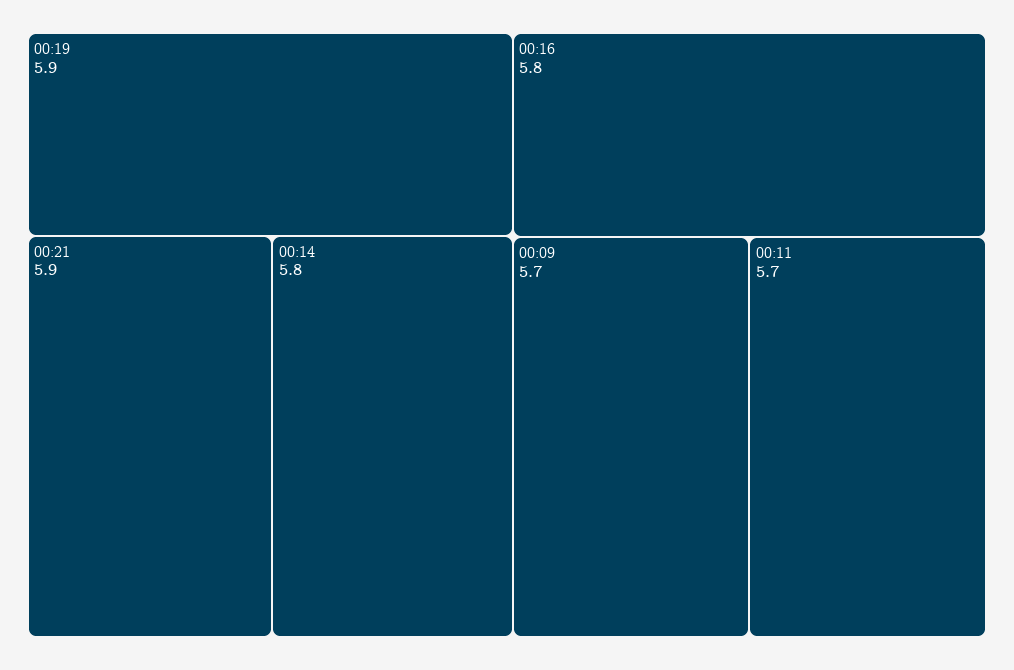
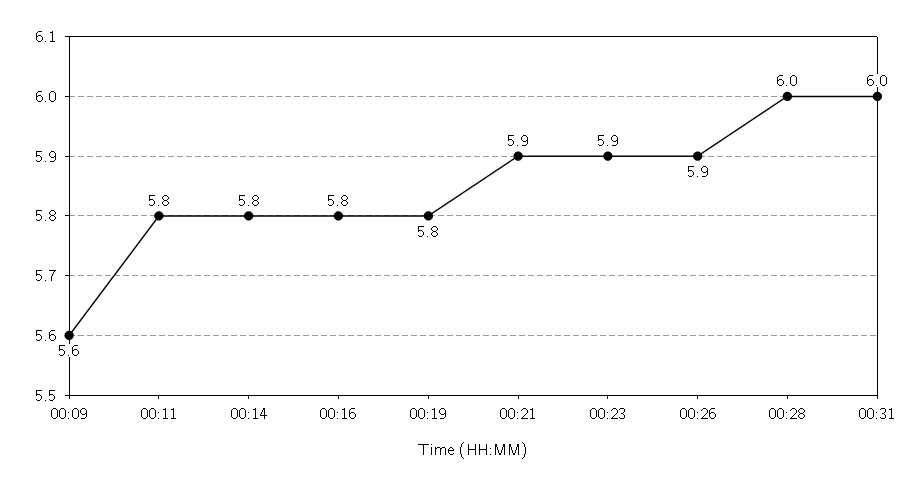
00:19: 5.9 -> 5.8
00:09: 5.7 -> 5.6
00:11: 5.7 -> 5.8
00:23: none -> 5.9
00:26: none -> 5.9
00:28: none -> 6
00:31: none -> 6

